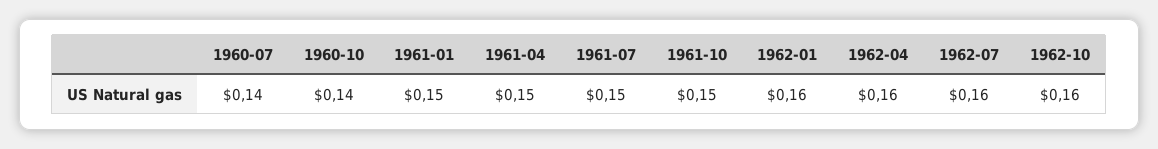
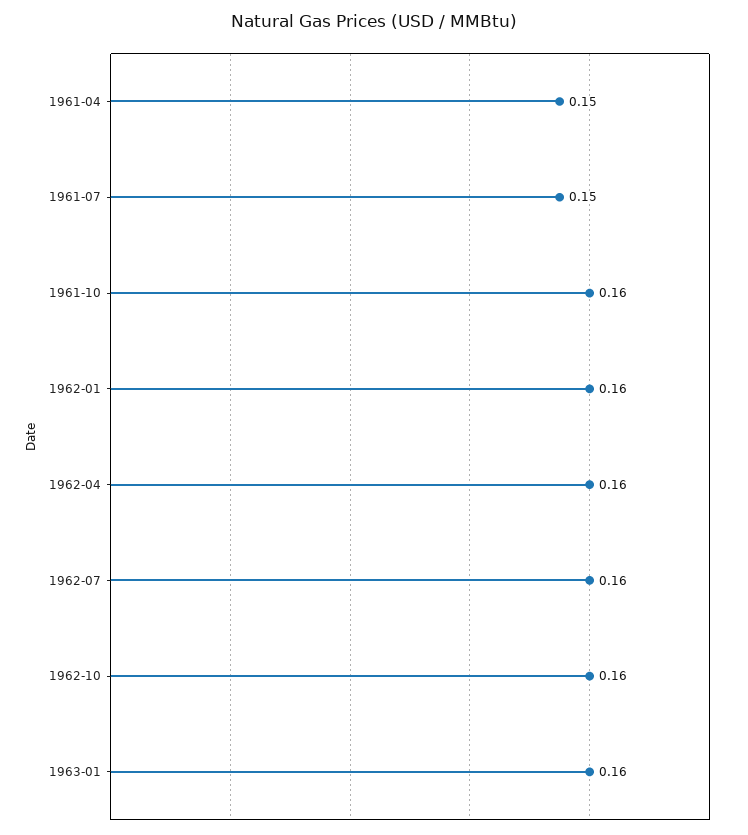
1960-07: 0.14 -> none
1960-10: 0.14 -> none
1961-01: 0.15 -> none
1961-10: 0.15 -> 0.16
1963-01: none -> 0.16

